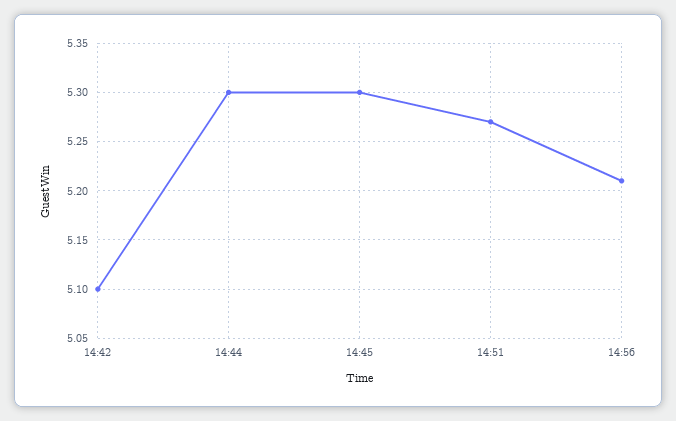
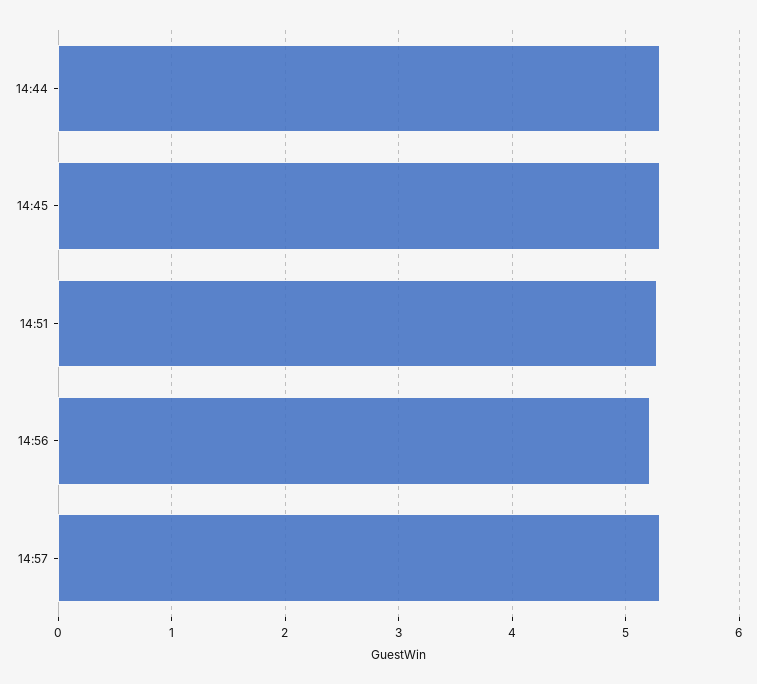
14:42: 5.1 -> none
14:57: none -> 5.3

